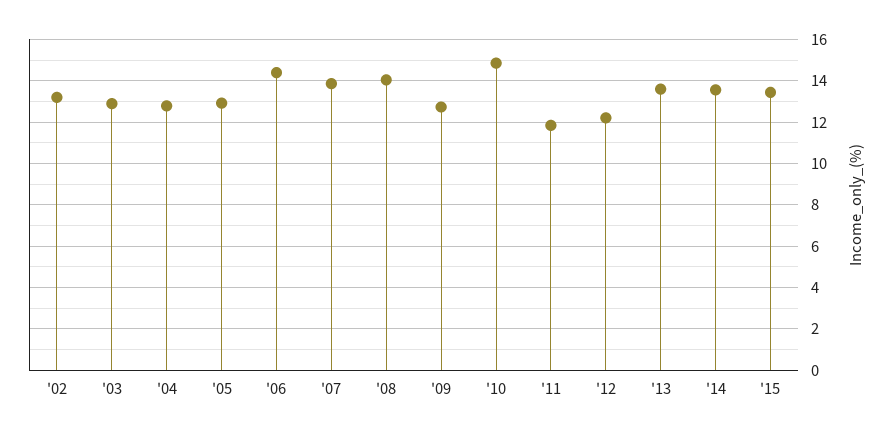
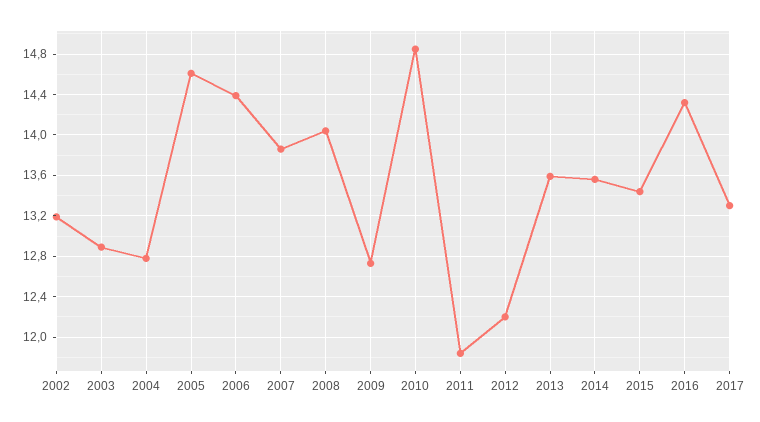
'05: 13 -> 14.6
2016: none -> 14.3
2017: none -> 13.3

